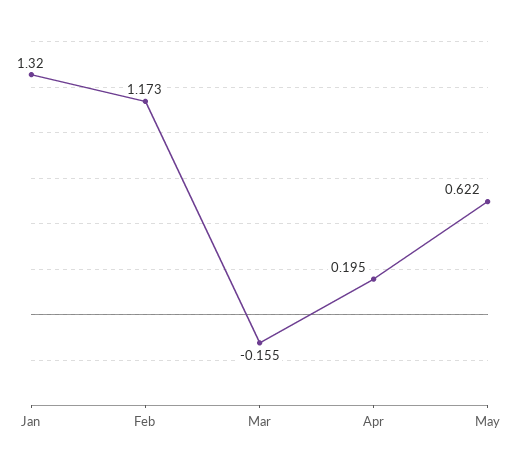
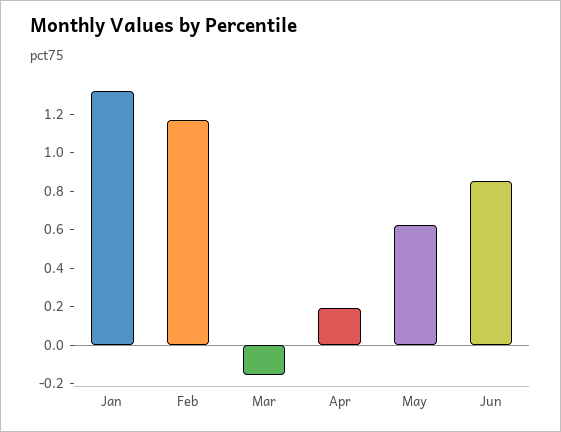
Jun: none -> 0.85

